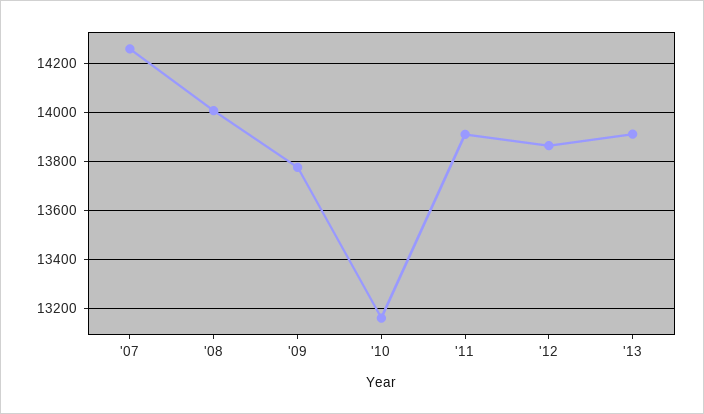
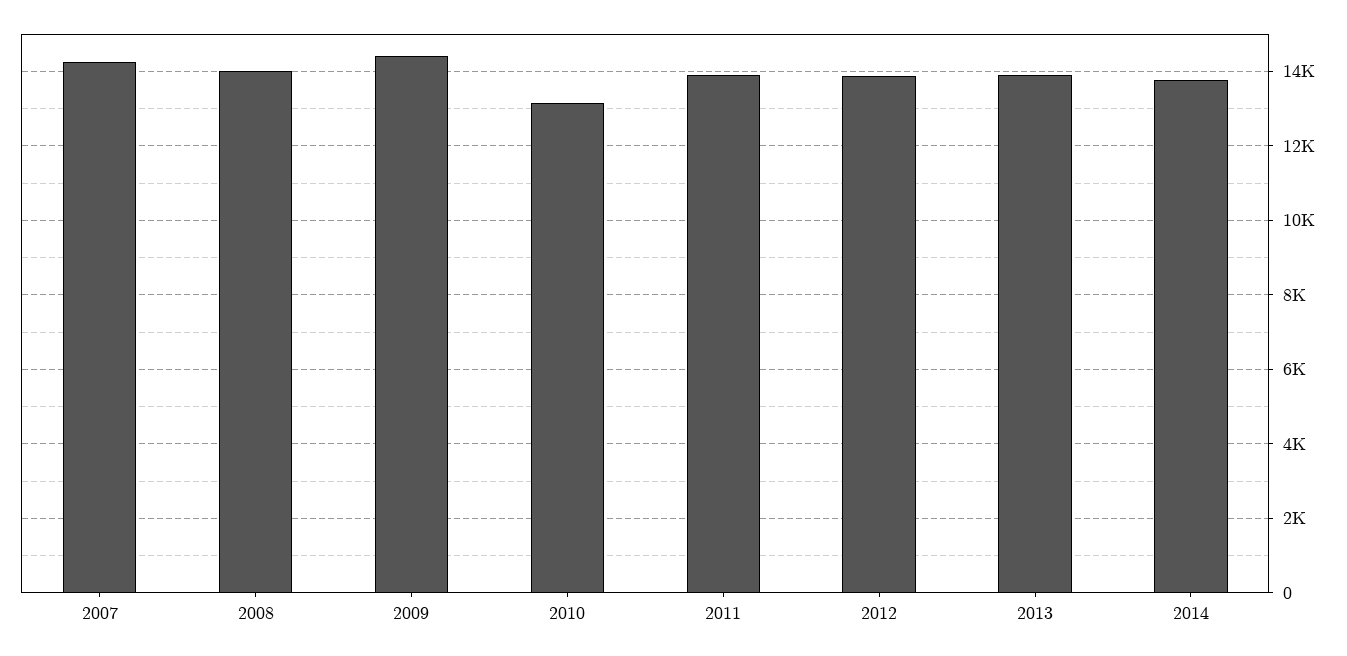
'09: 13775 -> 14400
2014: none -> 13800

